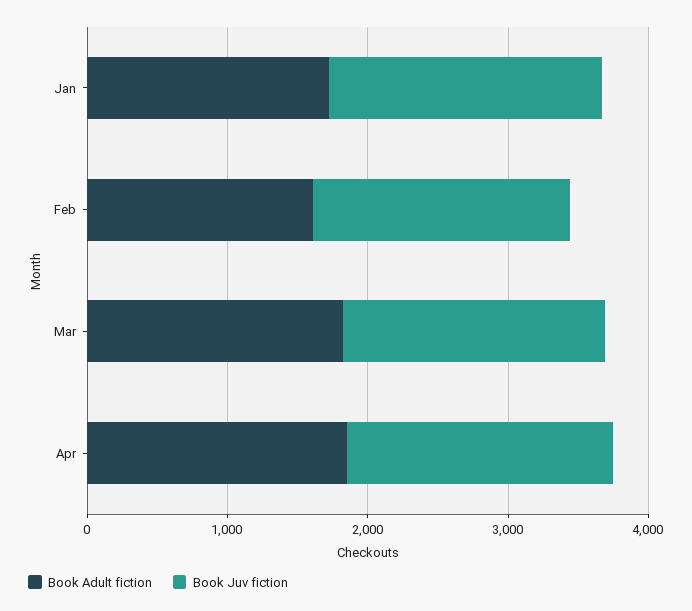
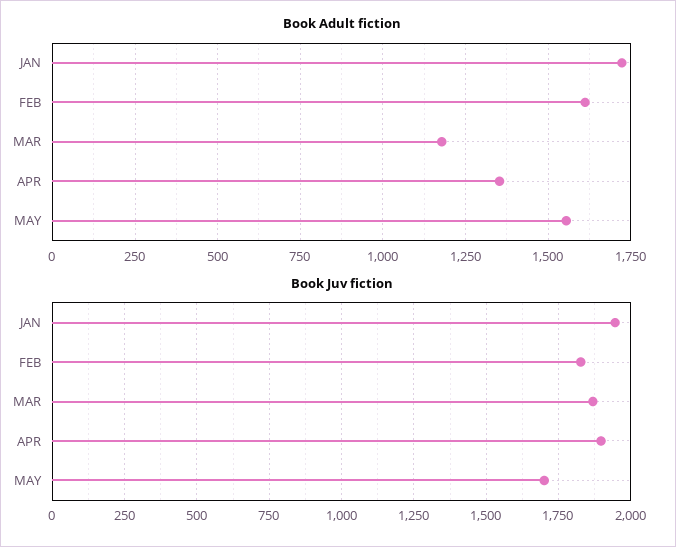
Book Adult fiction, Mar: 1800 -> 1175
Book Adult fiction, Apr: 1800 -> 1350
Book Adult fiction, MAY: none -> 1550
Book Juv fiction, MAY: none -> 1700

